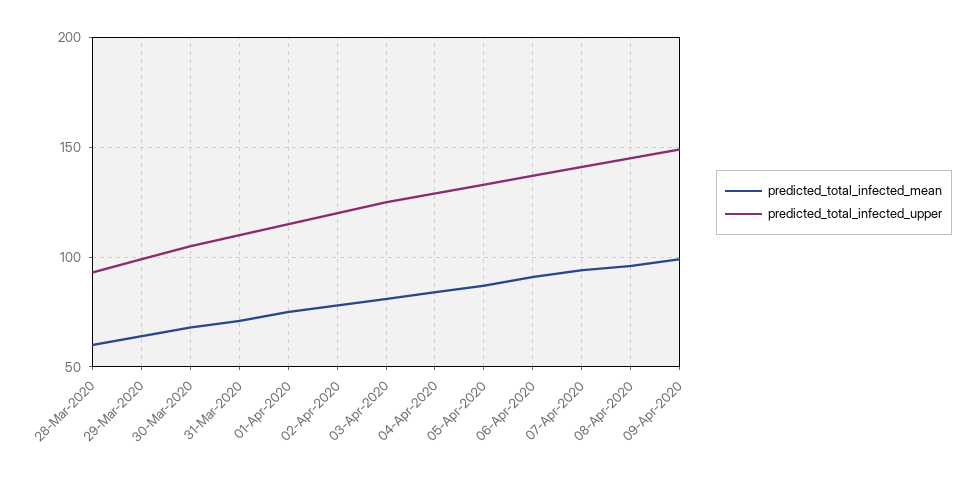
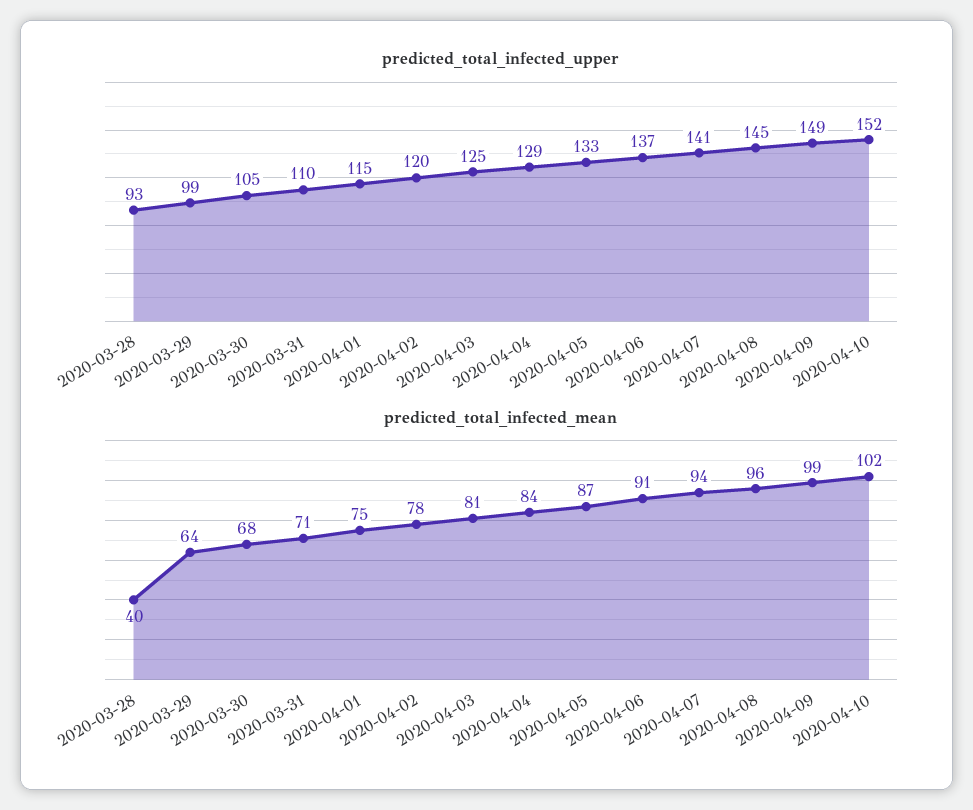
predicted_total_infected_mean, 28-Mar-2020: 60 -> 40
predicted_total_infected_upper, 2020-04-10: none -> 152
predicted_total_infected_mean, 2020-04-10: none -> 102

